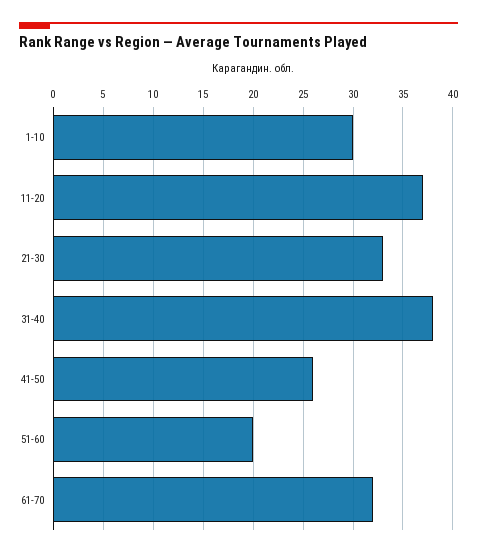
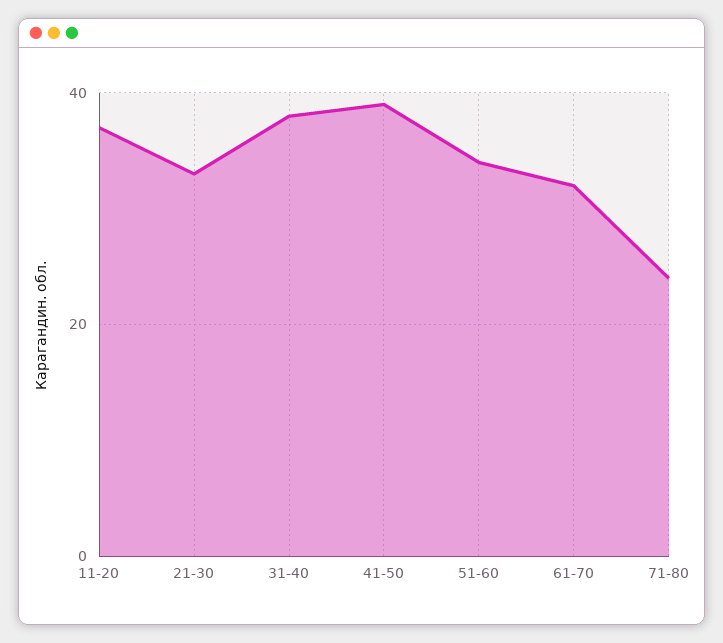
1-10: 30 -> none
41-50: 26 -> 40
51-60: 20 -> 35
71-80: none -> 25

